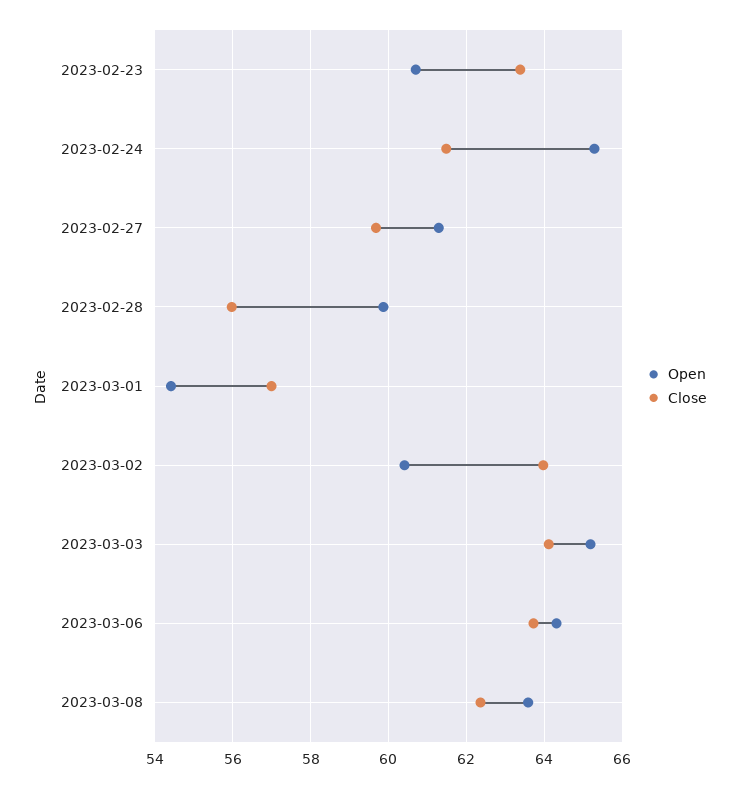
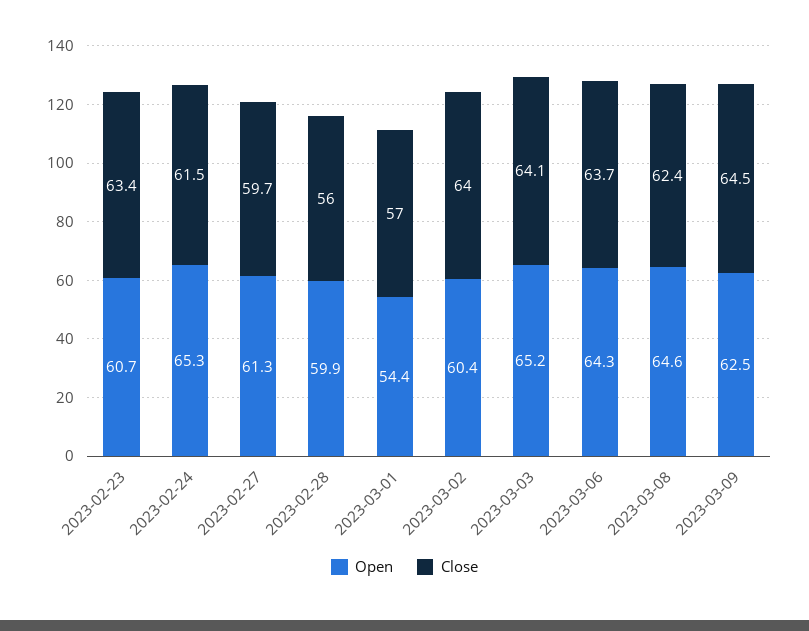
Open, 2023-03-08: 63.6 -> 64.6
Open, 2023-03-09: none -> 62.5
Close, 2023-03-09: none -> 64.5

